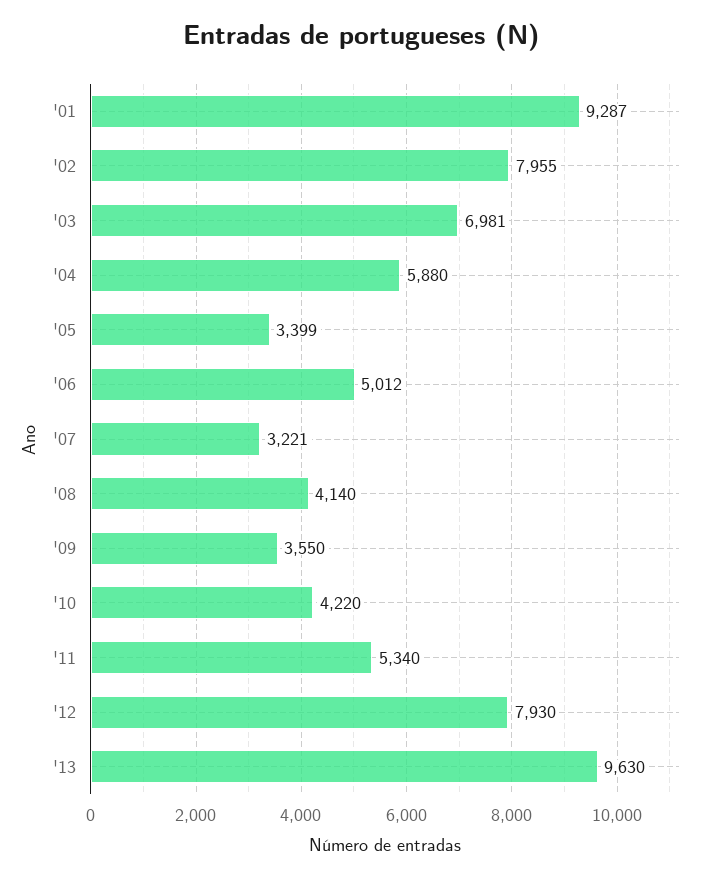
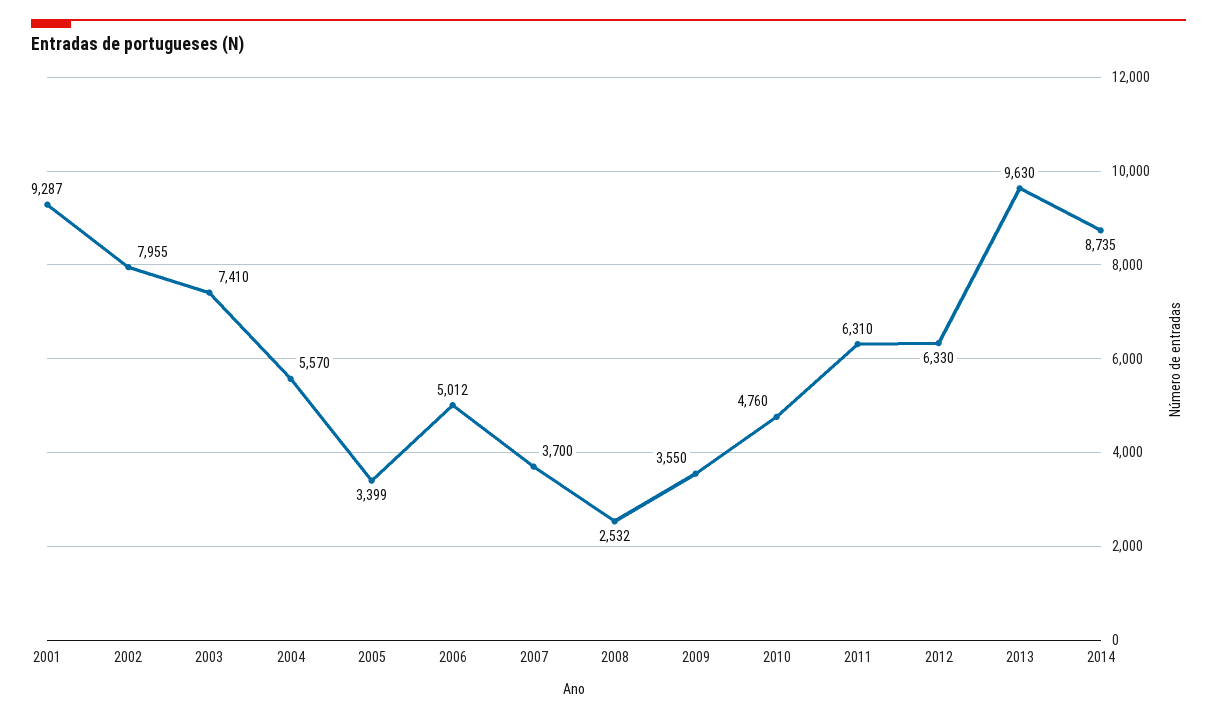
'03: 6981 -> 7410
'04: 5880 -> 5570
'07: 3221 -> 3700
'08: 4140 -> 2532
'10: 4220 -> 4760
'11: 5340 -> 6310
'12: 7930 -> 6330
2014: none -> 8735

